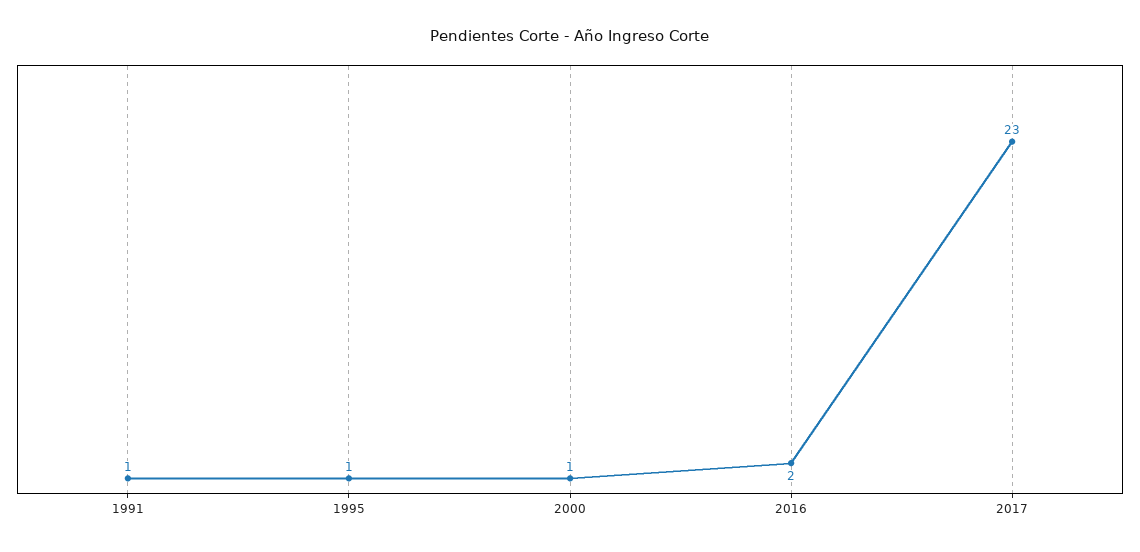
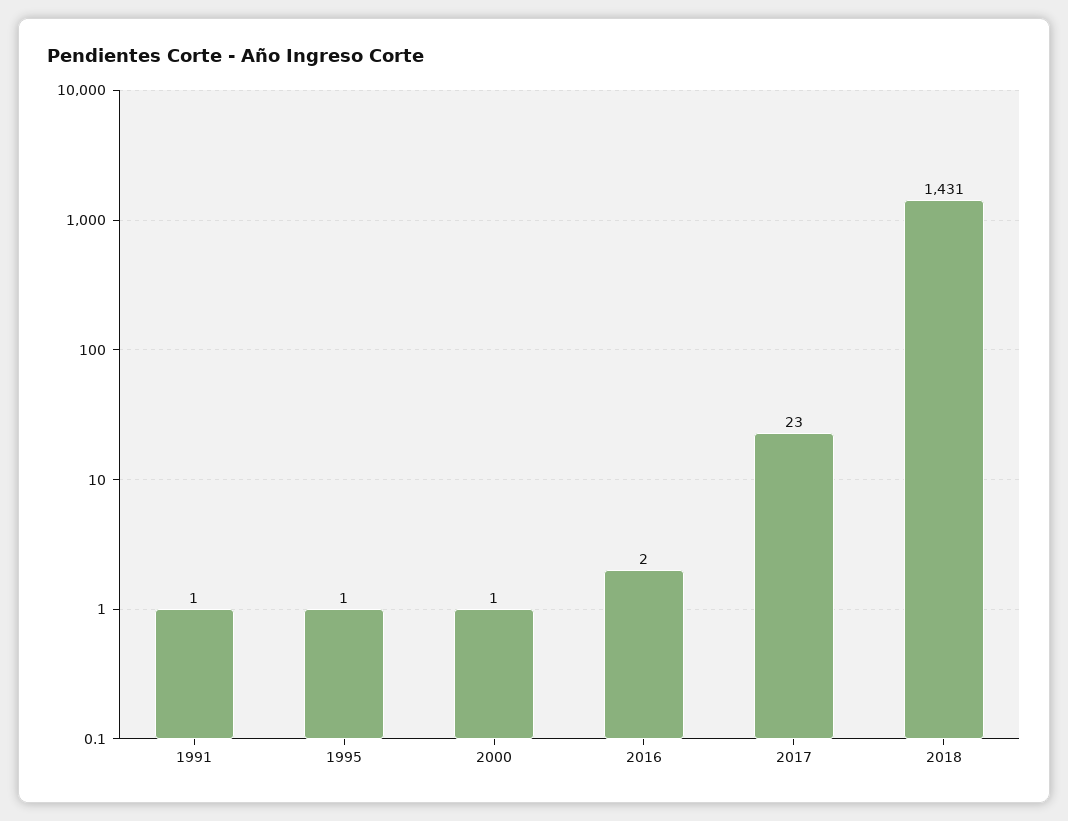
2018: none -> 1431

